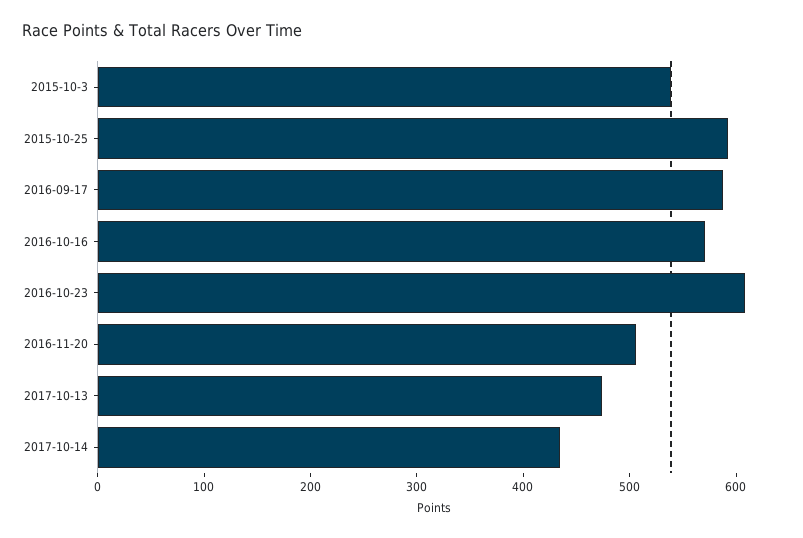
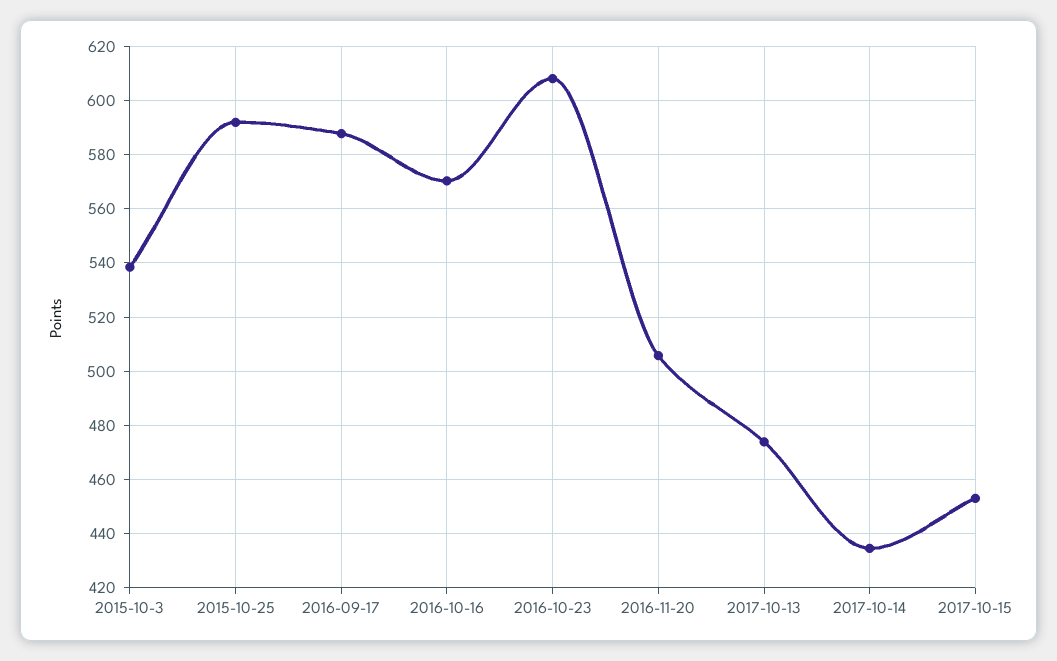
2017-10-15: none -> 452.5

